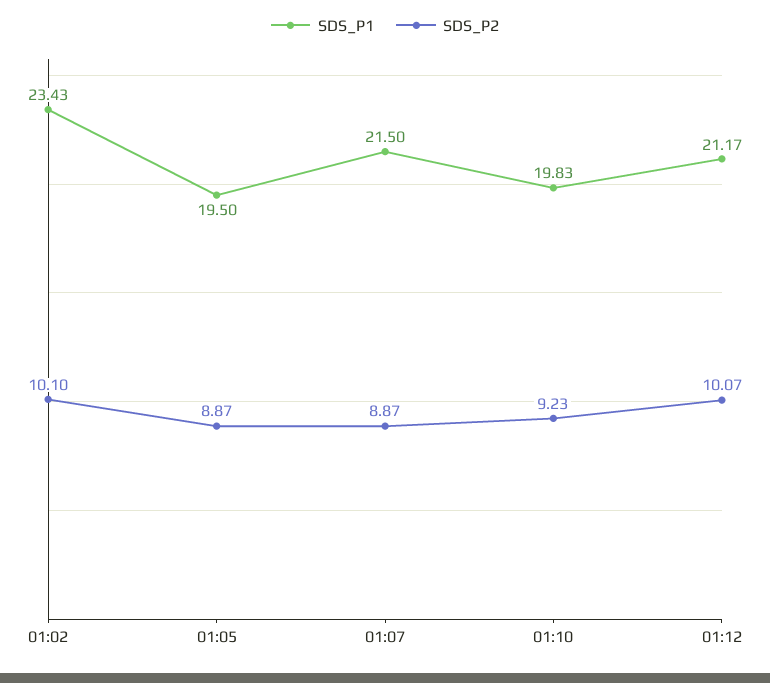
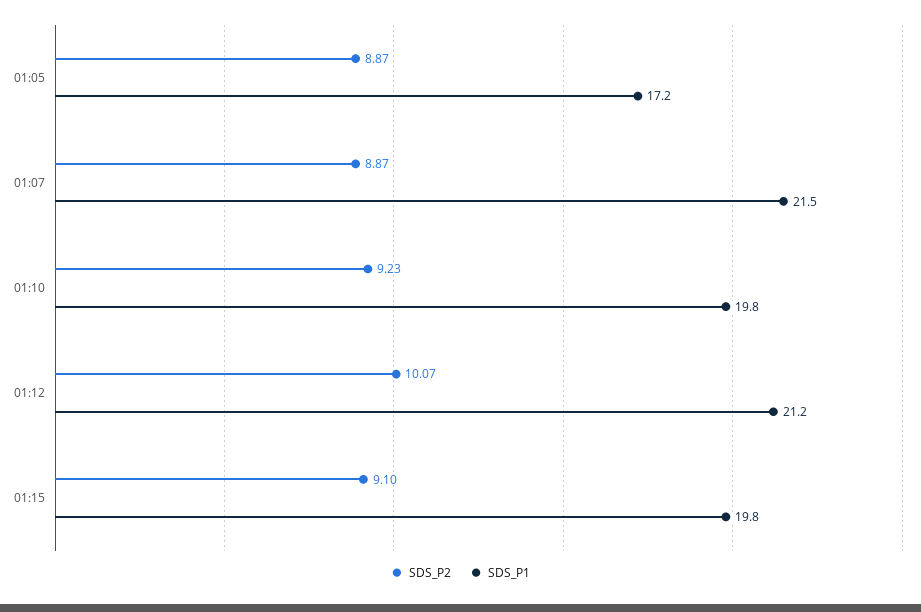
SDS_P1, 01:02: 23.43 -> none
SDS_P2, 01:02: 10.1 -> none
SDS_P1, 01:05: 19.5 -> 17.2
SDS_P2, 01:15: none -> 9.1
SDS_P1, 01:15: none -> 19.8

